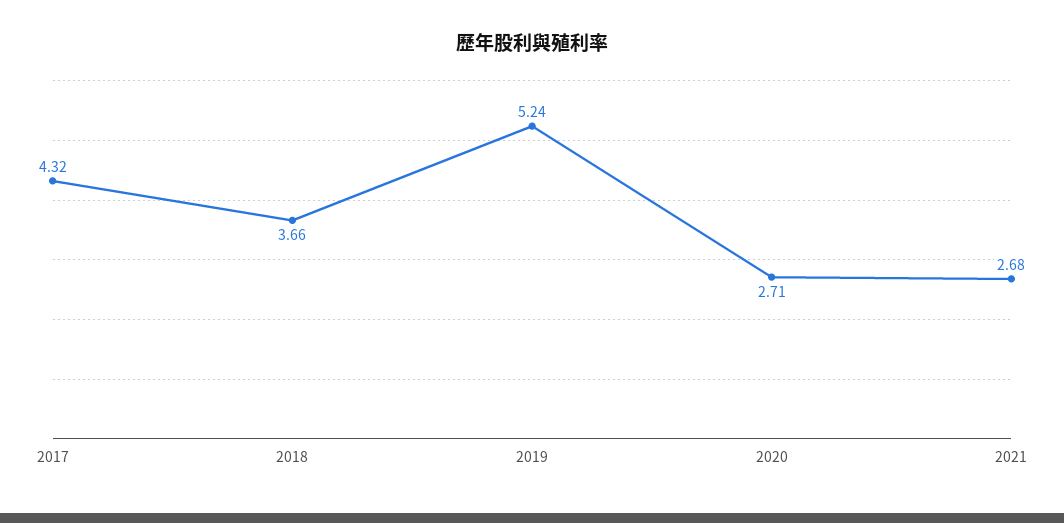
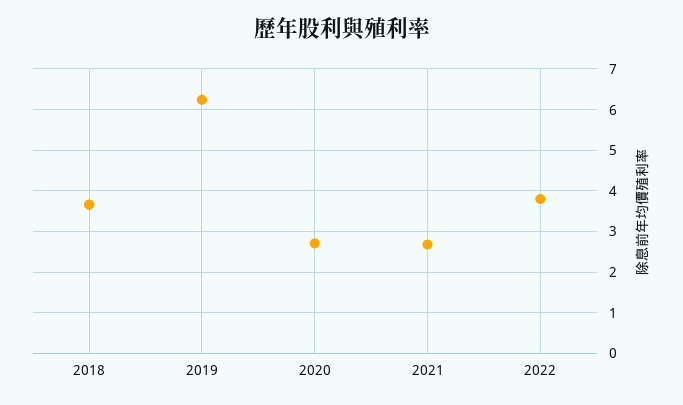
2017: 4.32 -> none
2019: 5.24 -> 6.2
2022: none -> 3.8

